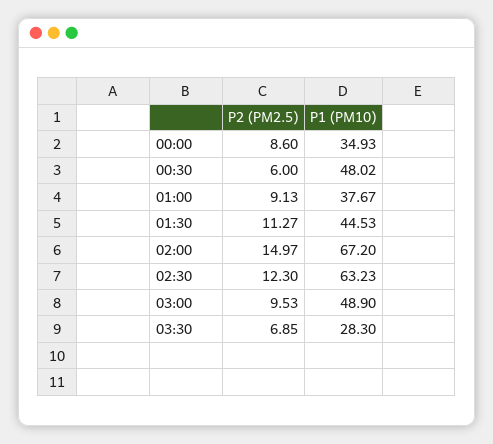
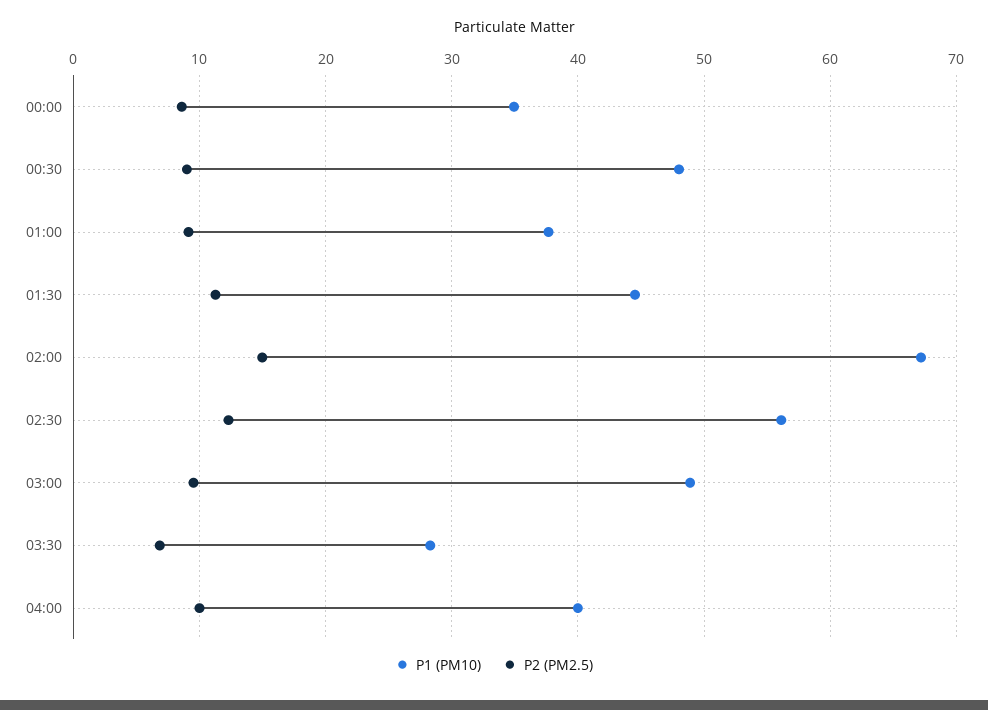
P2 (PM2.5), 00:30: 6 -> 9
P1 (PM10), 02:30: 63.23 -> 56
P1 (PM10), 04:00: none -> 40
P2 (PM2.5), 04:00: none -> 10

